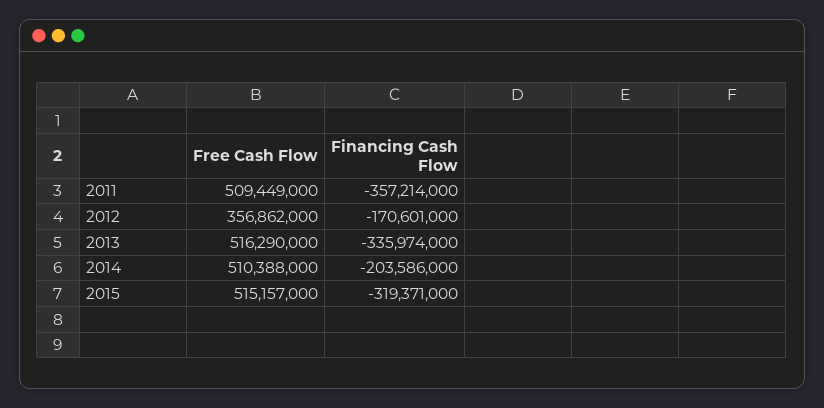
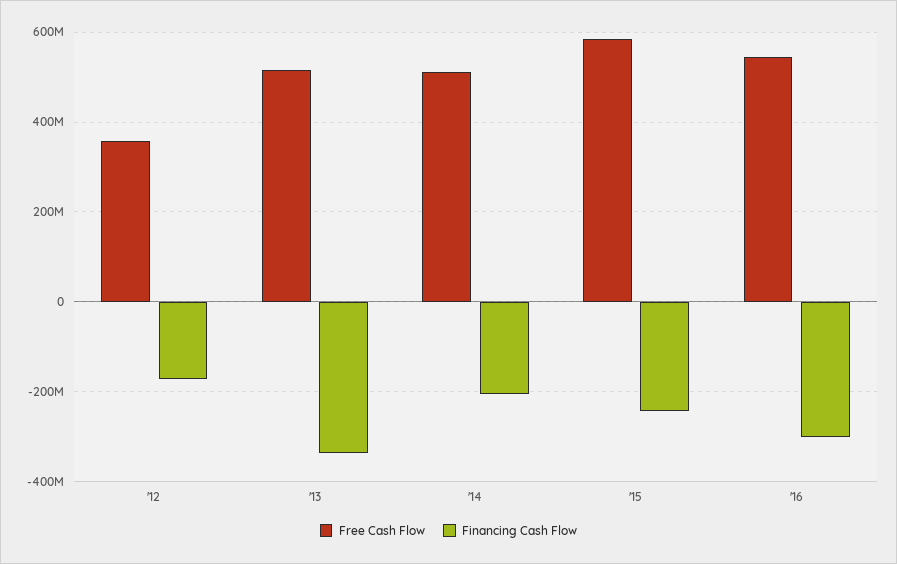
Free Cash Flow, 2011: 509449000 -> none
Financing Cash Flow, 2011: -357214000 -> none
Free Cash Flow, 2015: 515157000 -> 580000000
Financing Cash Flow, 2015: -319371000 -> -240000000
Free Cash Flow, '16: none -> 540000000
Financing Cash Flow, '16: none -> -300000000

